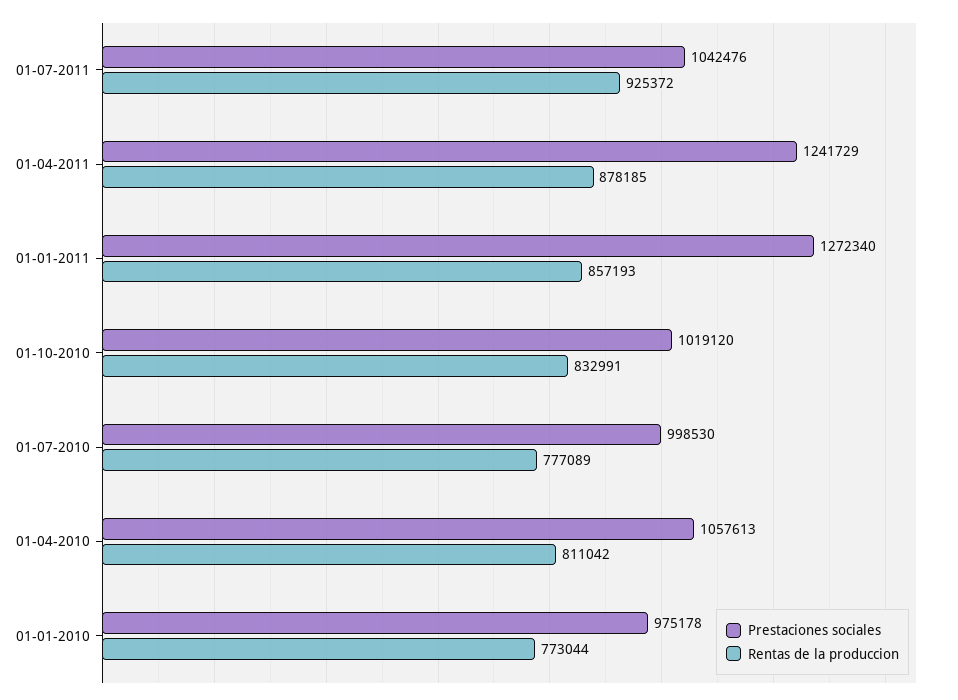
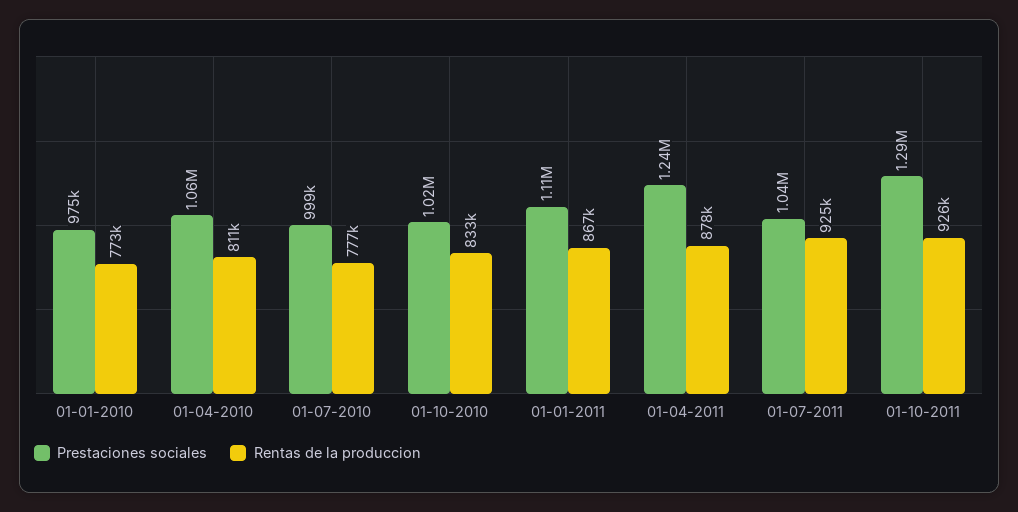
Prestaciones sociales, 01-01-2011: 1272340 -> 1110000
Rentas de la produccion, 01-01-2011: 857193 -> 867000
Prestaciones sociales, 01-10-2011: none -> 1290000
Rentas de la produccion, 01-10-2011: none -> 926000

